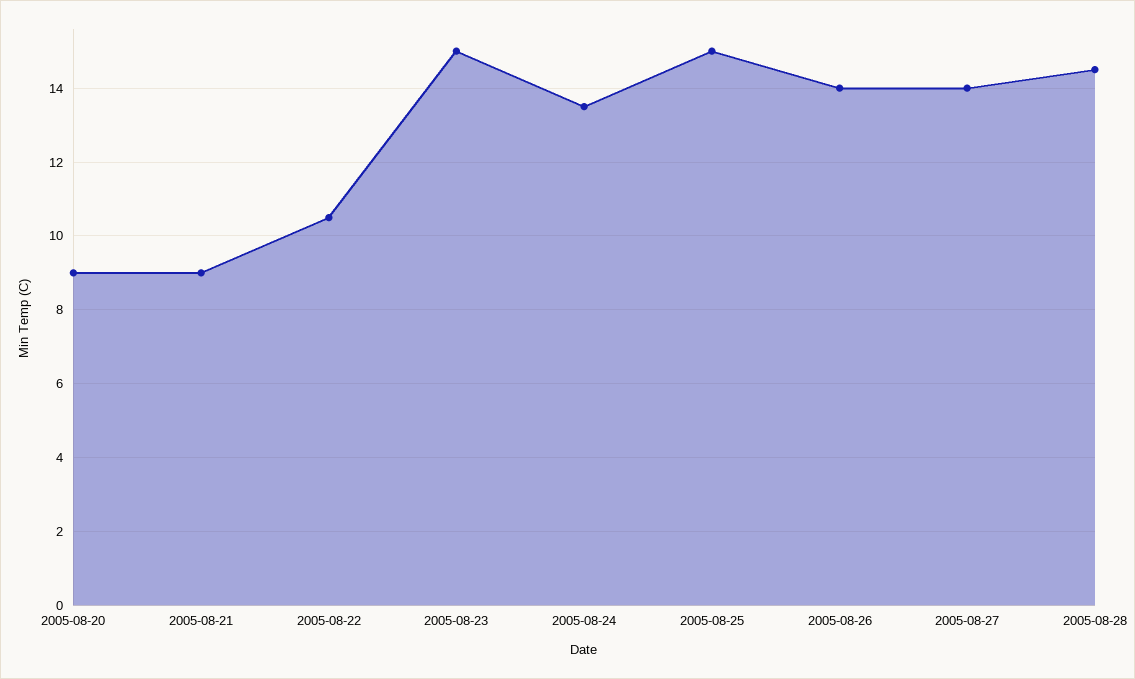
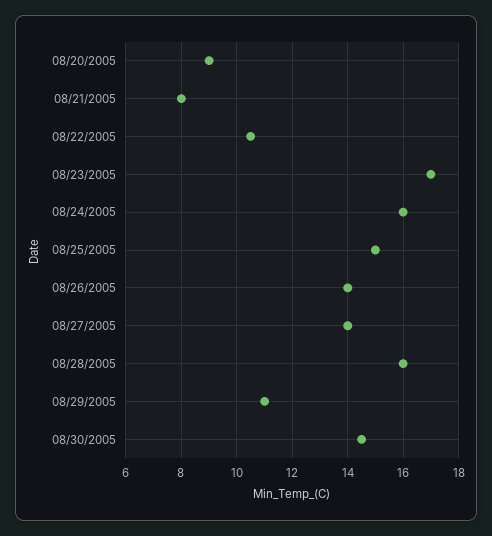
2005-08-21: 9 -> 8
2005-08-23: 15 -> 17
2005-08-24: 13.5 -> 16
2005-08-28: 14.5 -> 16
08/29/2005: none -> 11
08/30/2005: none -> 14.5

